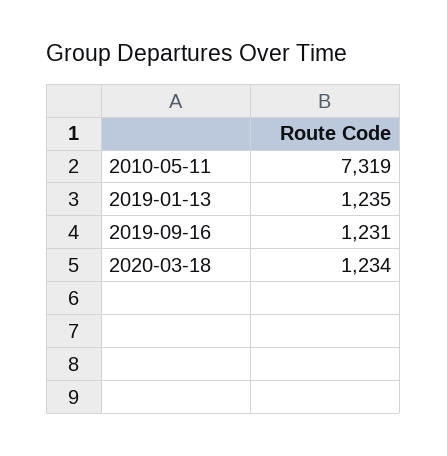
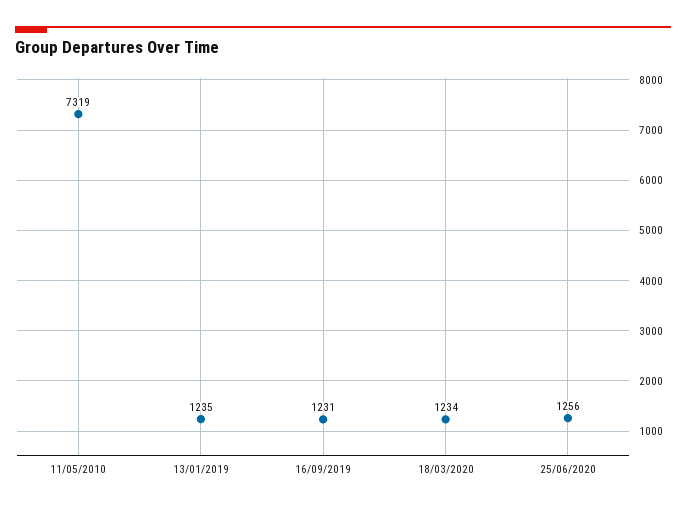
25/06/2020: none -> 1256

